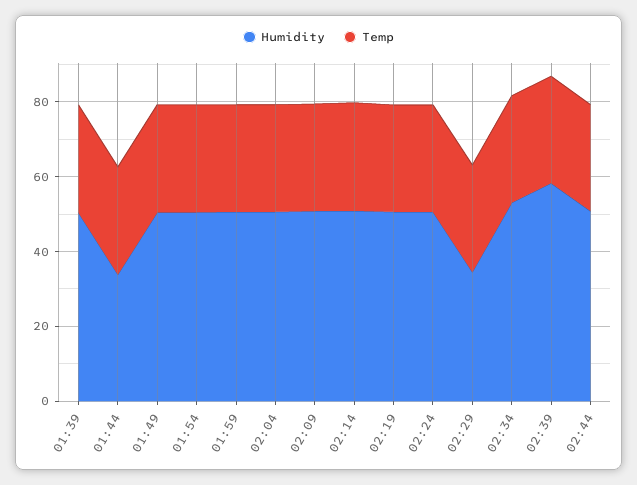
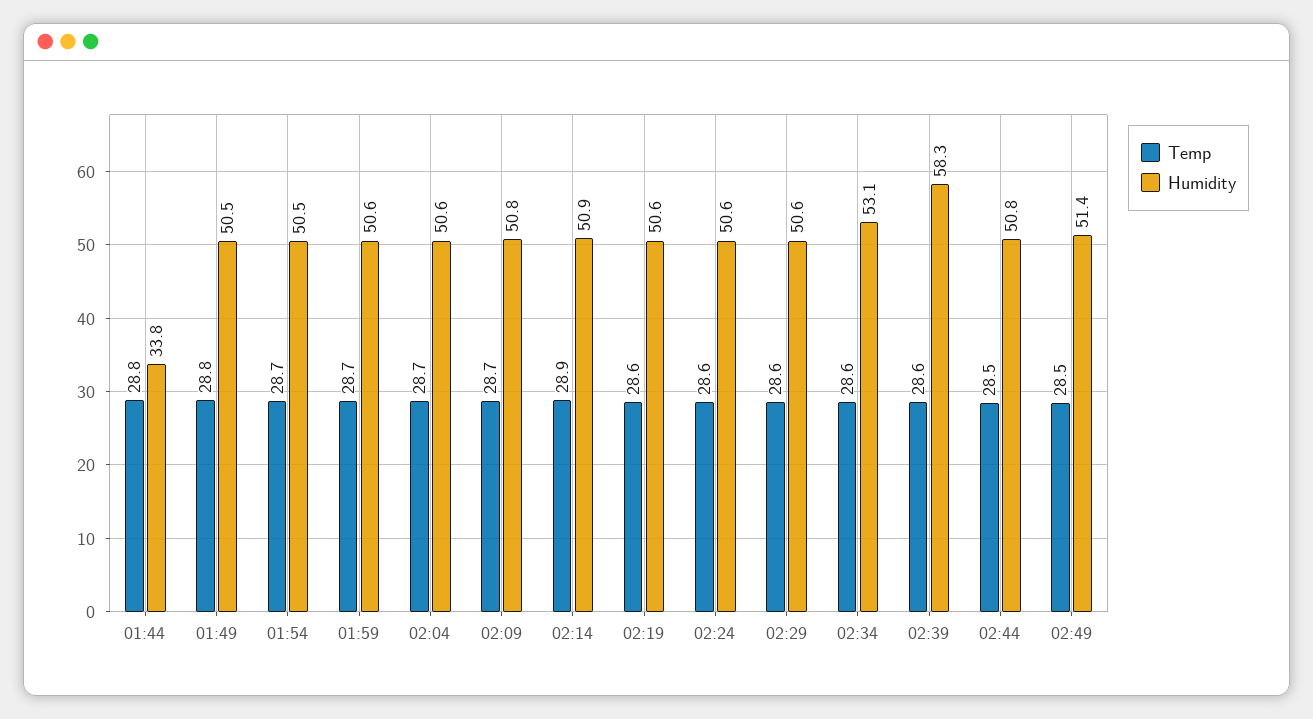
Humidity, 01:39: 50 -> none
Temp, 01:39: 30 -> none
Humidity, 02:29: 35 -> 50.6
Temp, 02:49: none -> 28.5
Humidity, 02:49: none -> 51.4

